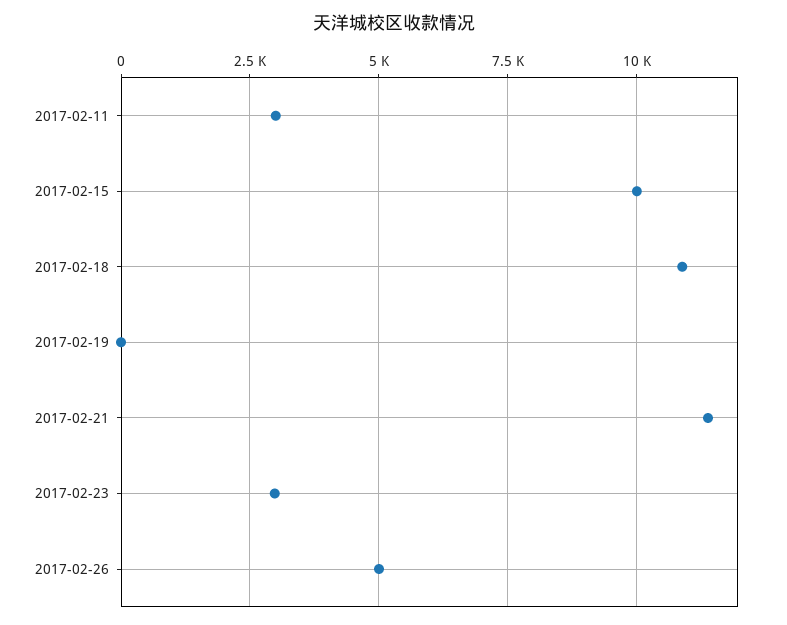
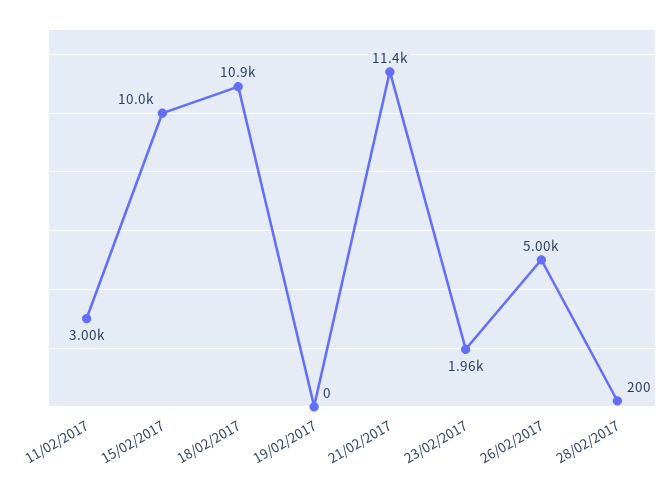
2017-02-23: 3000 -> 1960
28/02/2017: none -> 200

